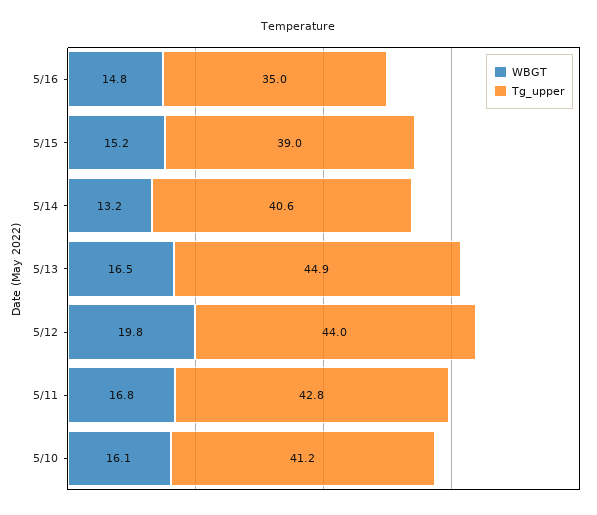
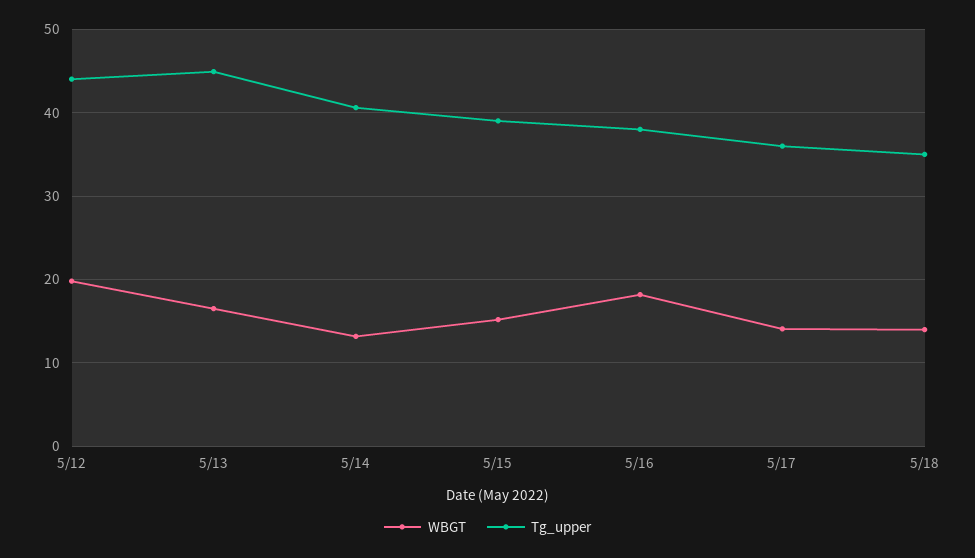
WBGT, 5/16: 14.8 -> 18
Tg_upper, 5/16: 35 -> 38
WBGT, 5/11: 16.8 -> none
Tg_upper, 5/11: 42.8 -> none
WBGT, 5/10: 16.1 -> none
Tg_upper, 5/10: 41.2 -> none
WBGT, 5/17: none -> 14
Tg_upper, 5/17: none -> 36
WBGT, 5/18: none -> 14
Tg_upper, 5/18: none -> 35

